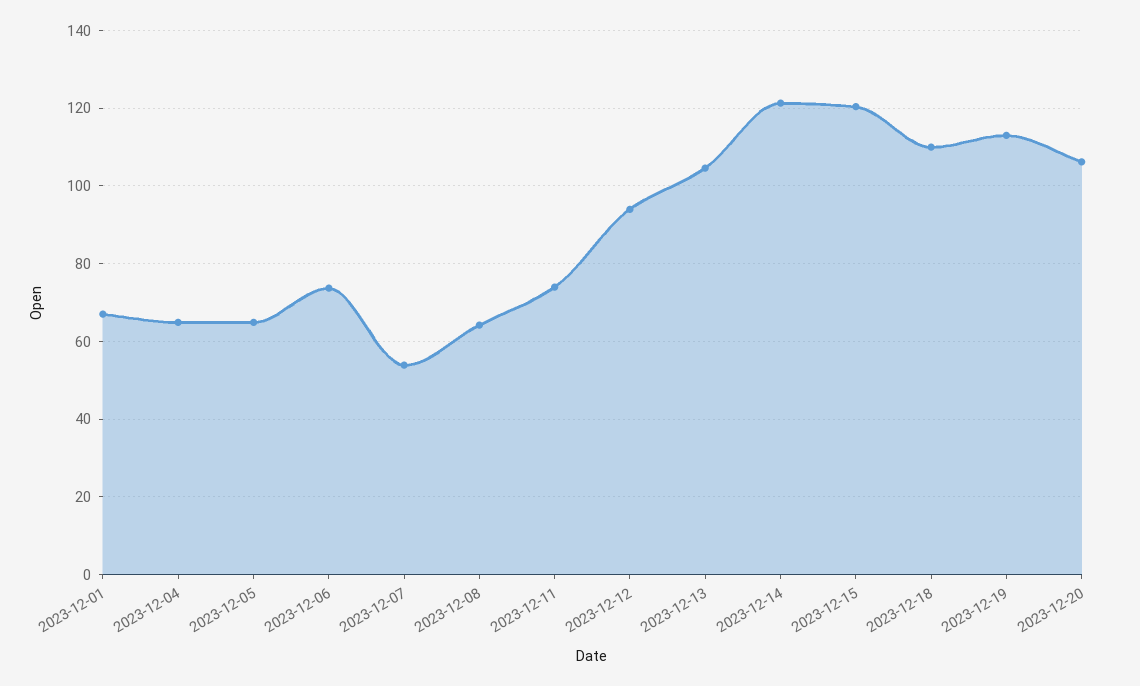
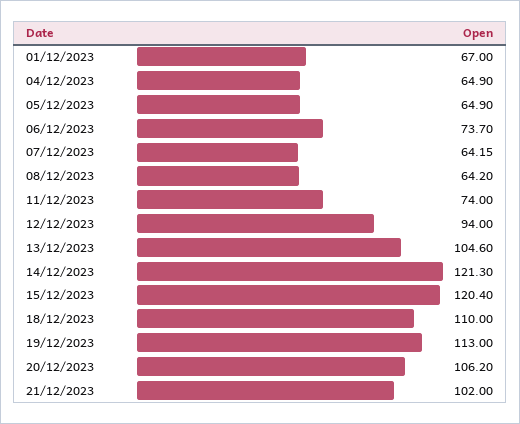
2023-12-07: 54 -> 64.15
21/12/2023: none -> 102

